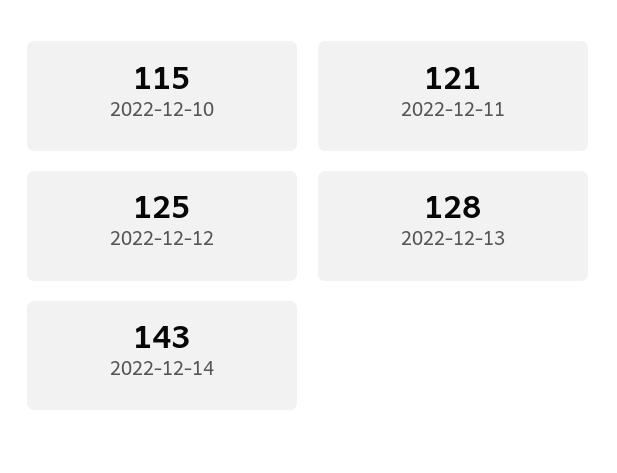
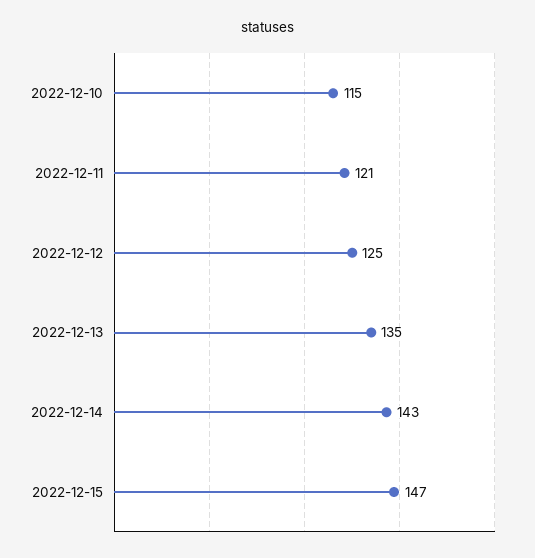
2022-12-13: 128 -> 135
2022-12-15: none -> 147

